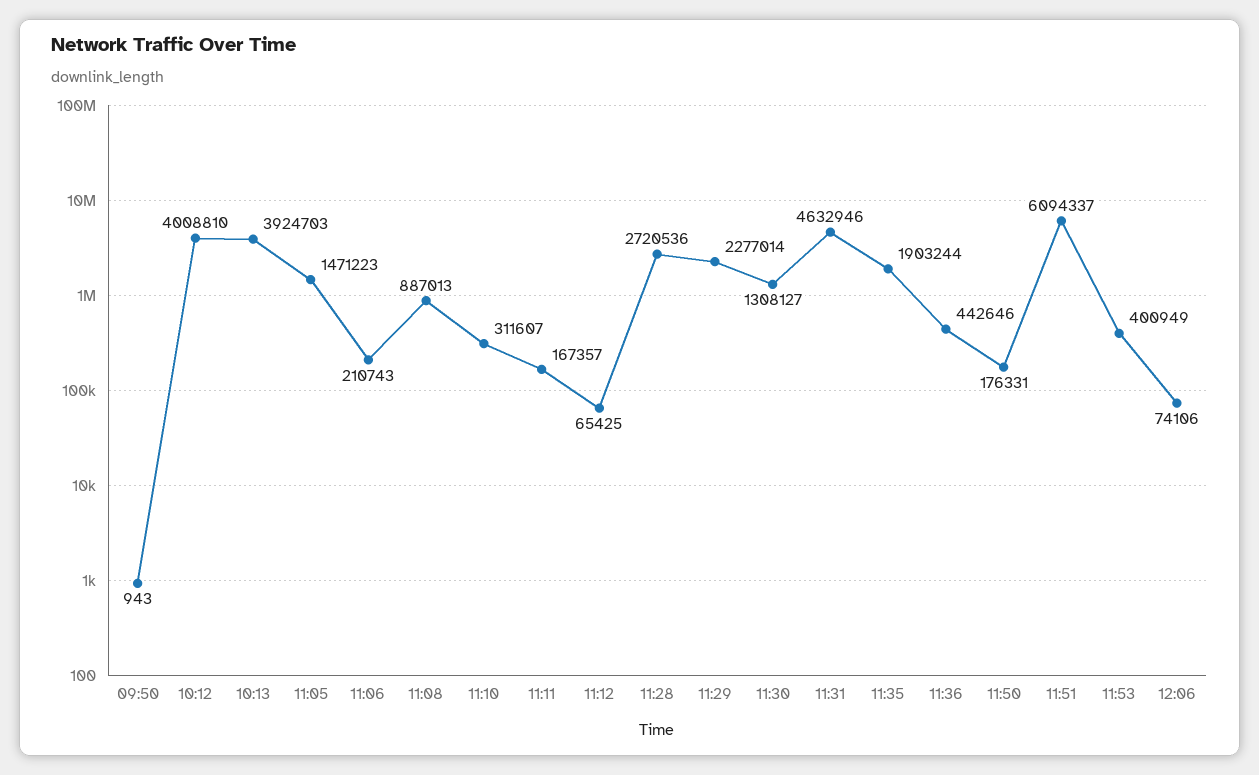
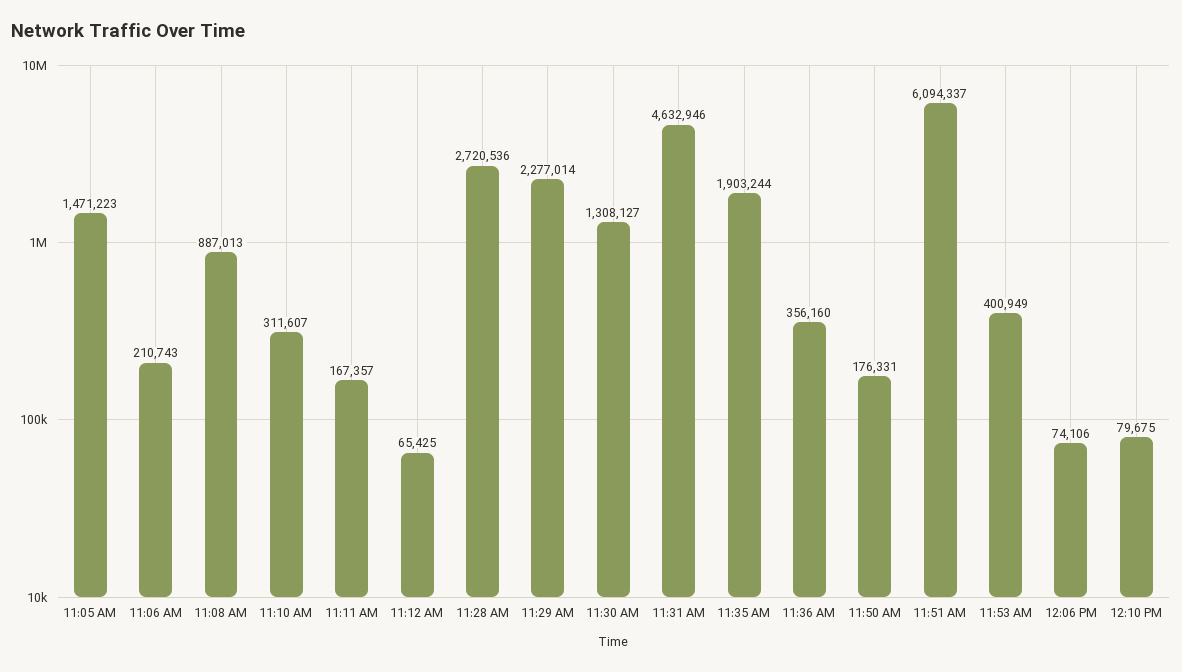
09:50: 943 -> none
10:12: 4008810 -> none
10:13: 3924703 -> none
11:36: 442646 -> 356160
12:10 PM: none -> 79675

